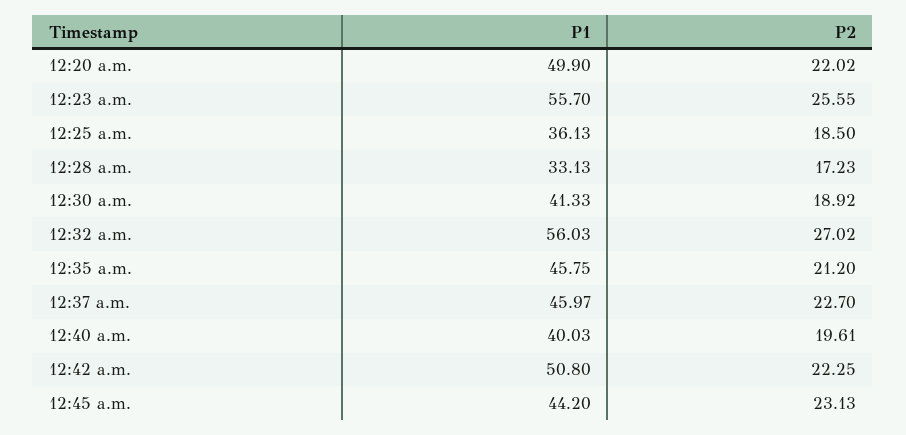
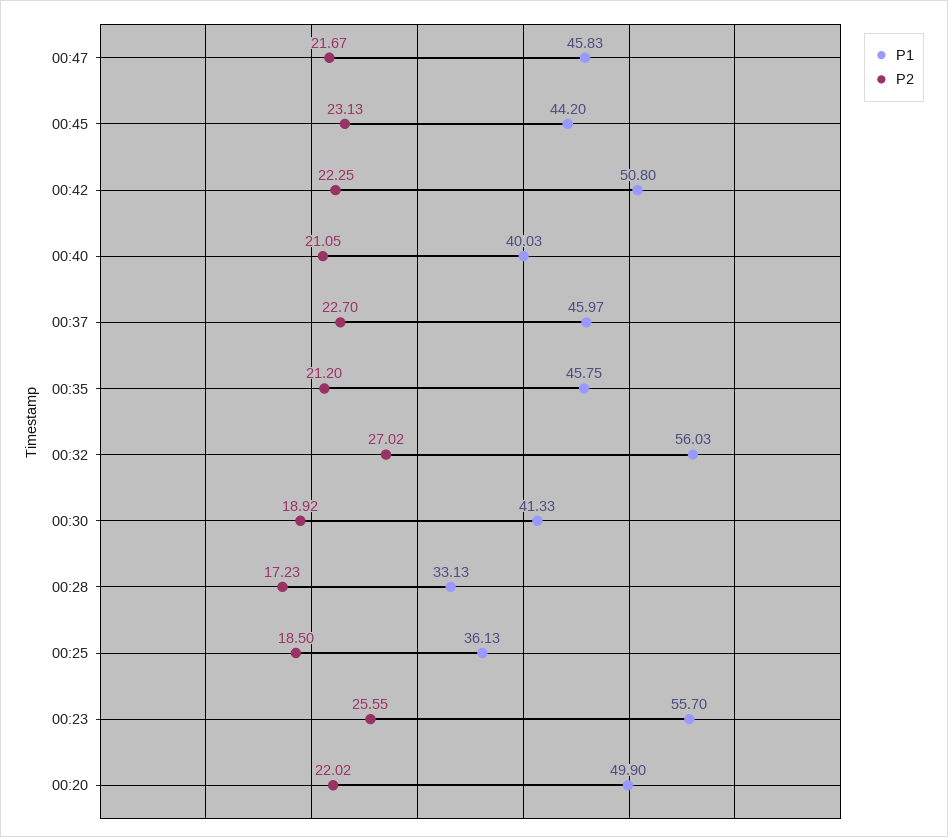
P2, 12:40 a.m.: 19.61 -> 21.05
P1, 00:47: none -> 45.83
P2, 00:47: none -> 21.67

